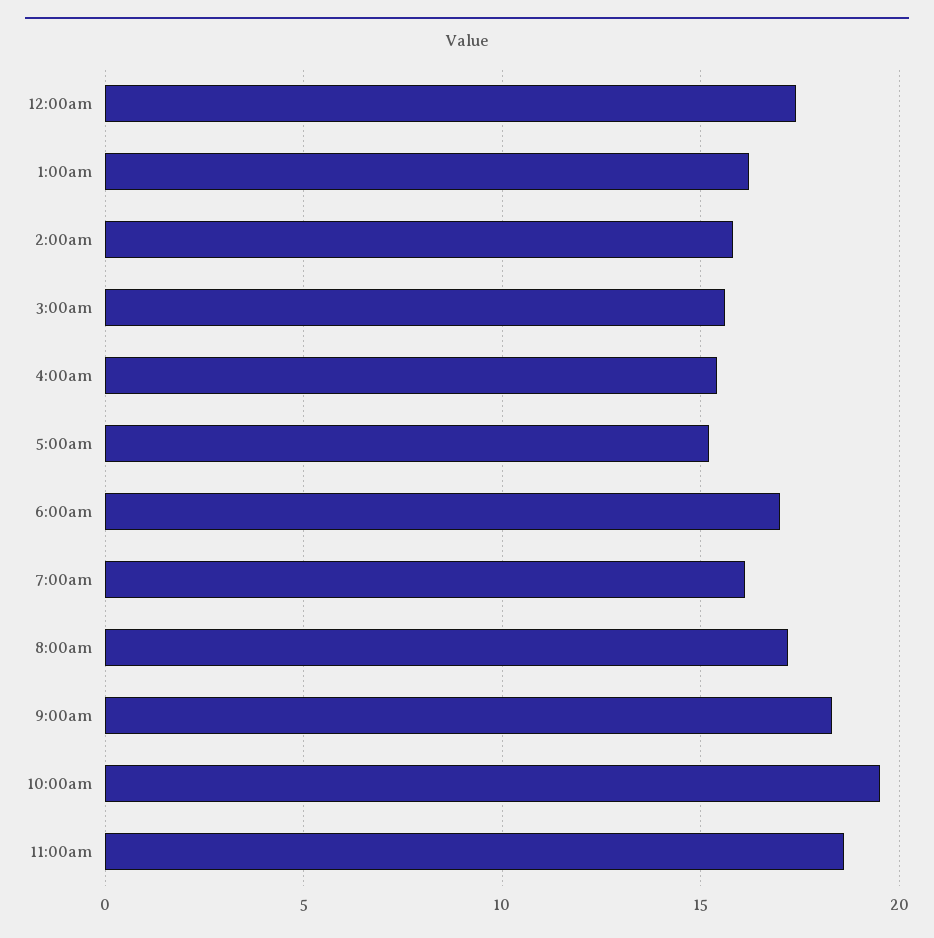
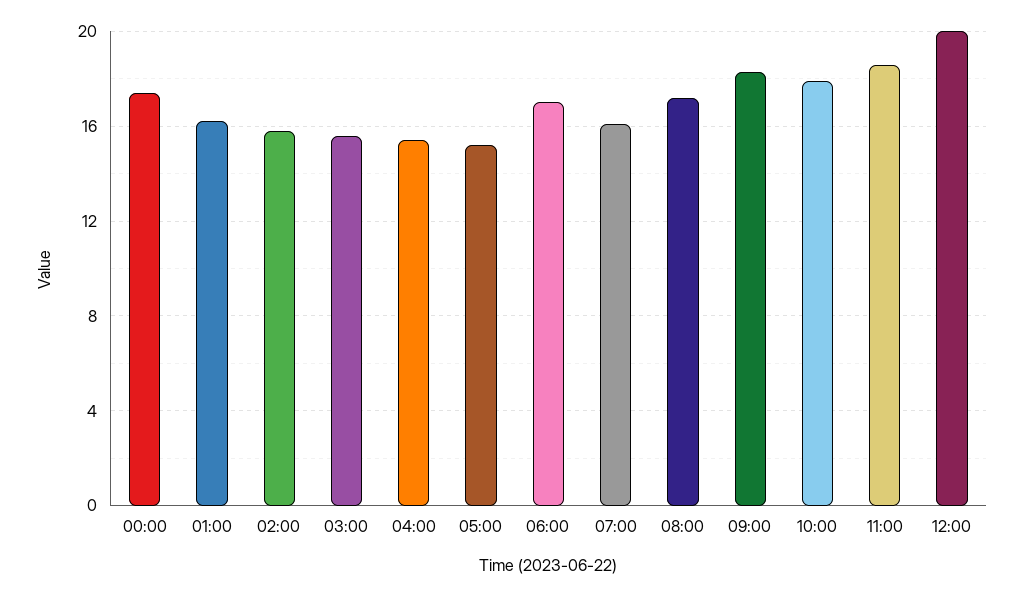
10:00am: 19.5 -> 18
12:00: none -> 20

